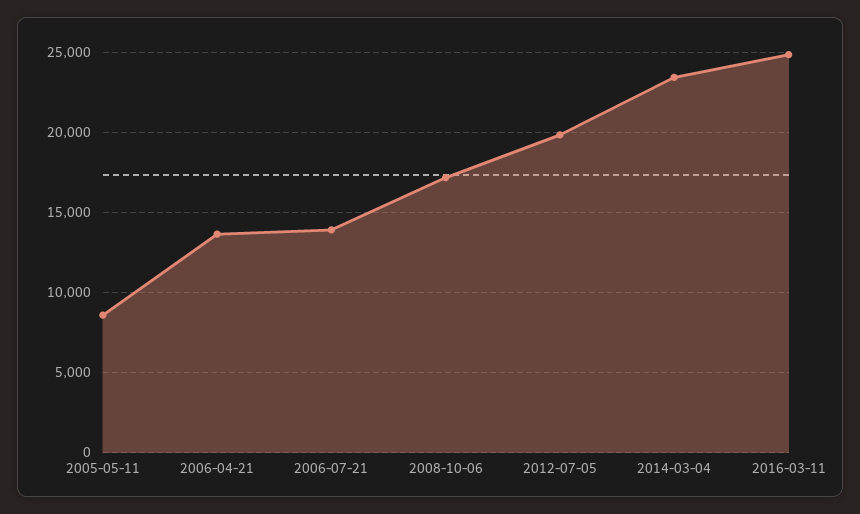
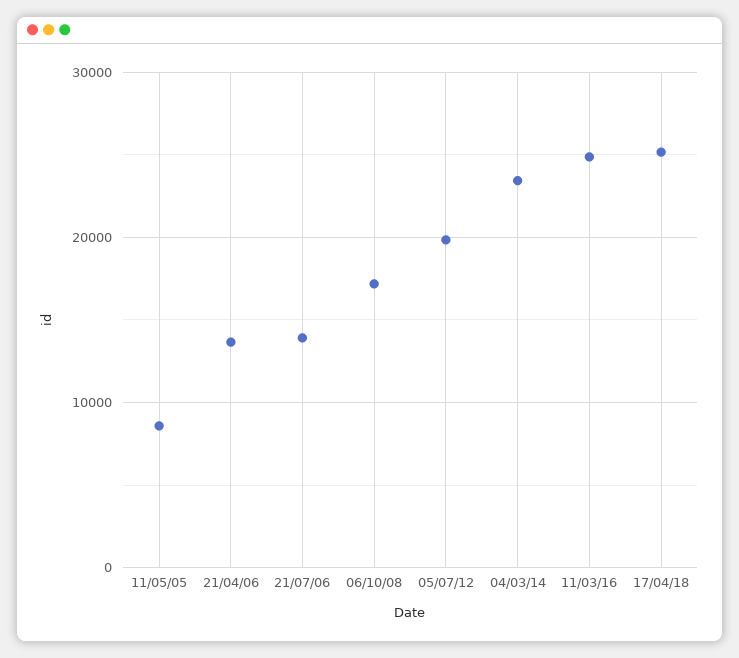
17/04/18: none -> 25000

